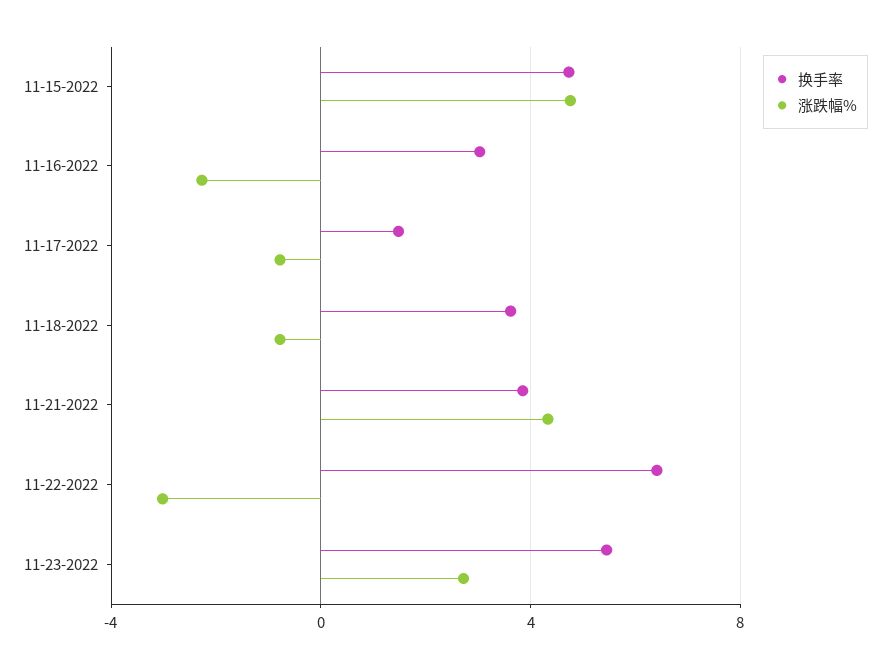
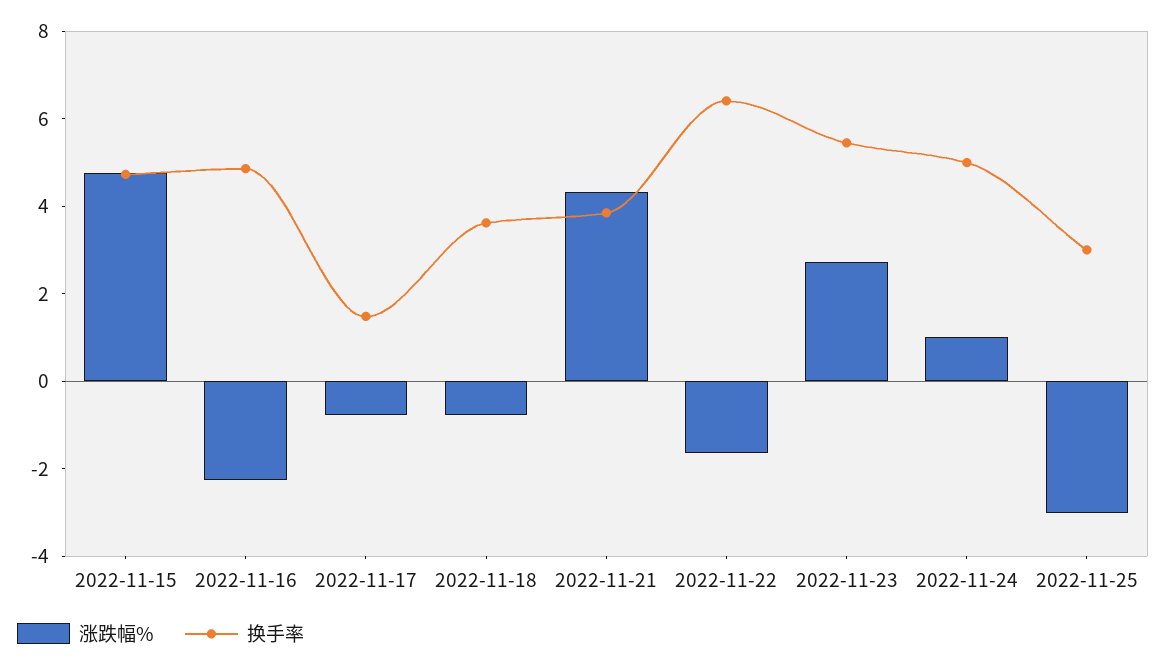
换手率, 11-16-2022: 3 -> 5
涨跌幅%, 11-22-2022: -3 -> -1.5
涨跌幅%, 2022-11-24: none -> 1
换手率, 2022-11-24: none -> 5
涨跌幅%, 2022-11-25: none -> -3
换手率, 2022-11-25: none -> 3

